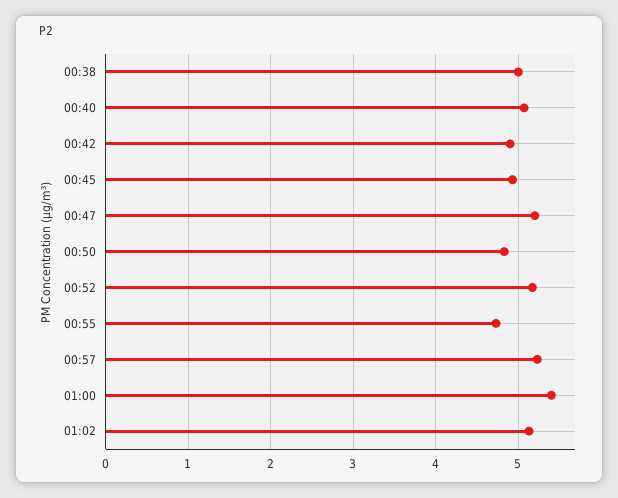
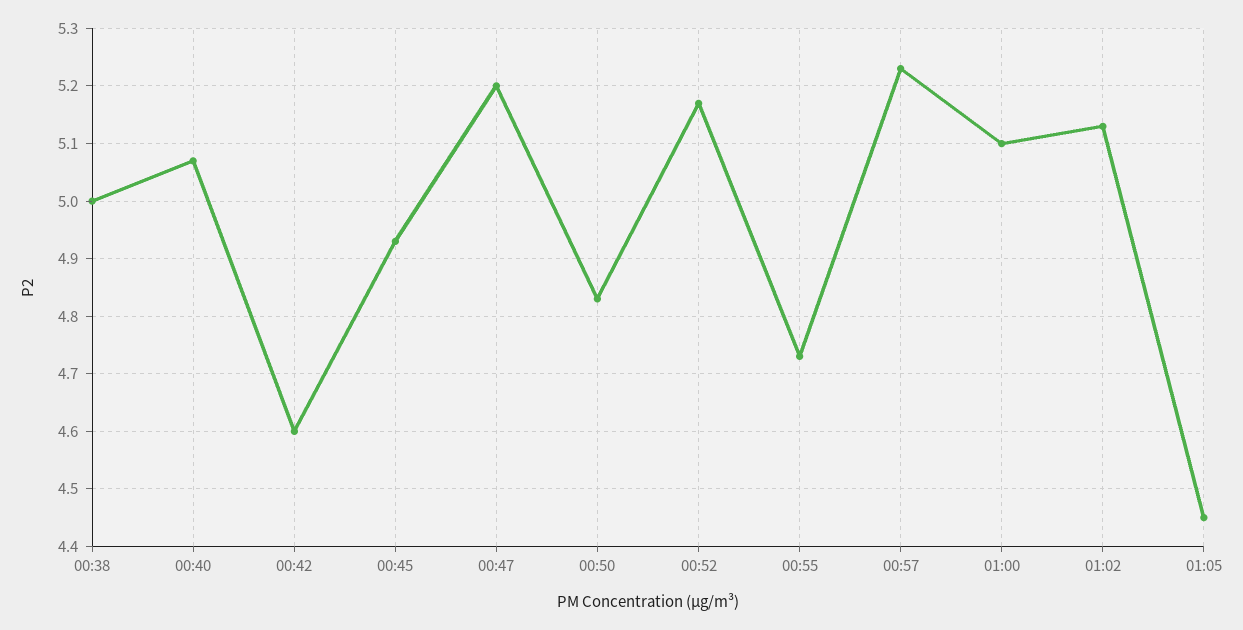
00:42: 4.9 -> 4.6
01:00: 5.4 -> 5.1
01:05: none -> 4.45

